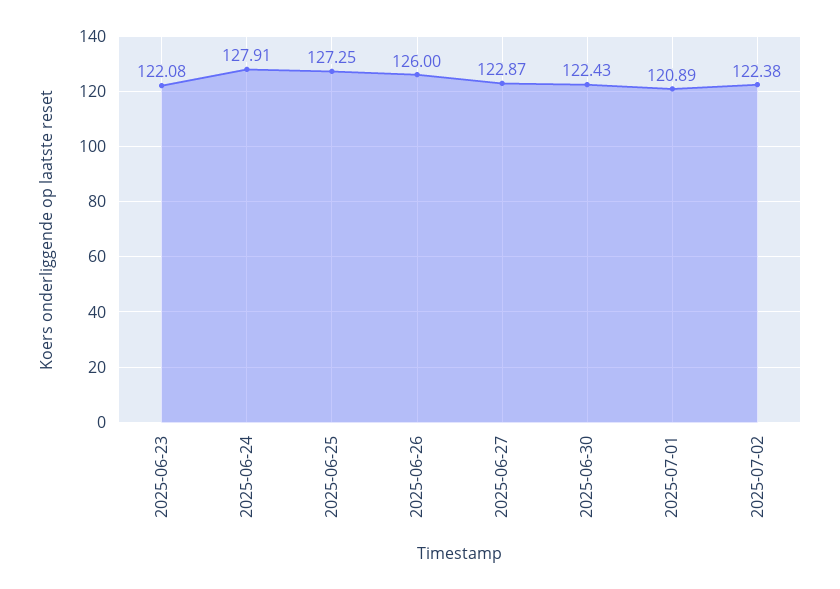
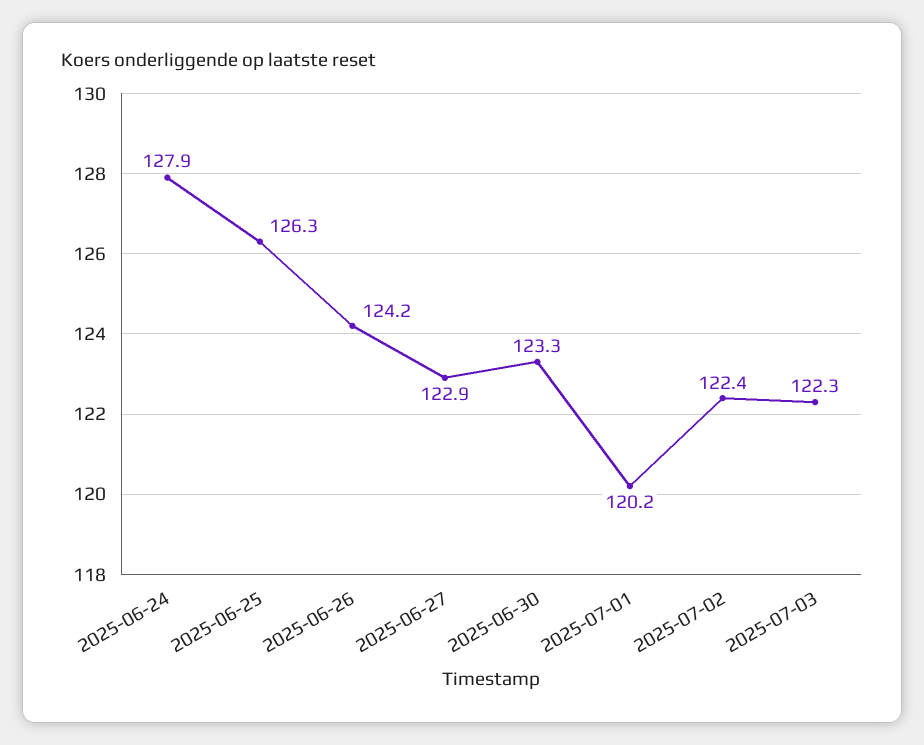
2025-06-23: 122.08 -> none
2025-06-25: 127.25 -> 126.3
2025-06-26: 126 -> 124.2
2025-06-30: 122.43 -> 123.3
2025-07-01: 120.89 -> 120.2
2025-07-03: none -> 122.3

